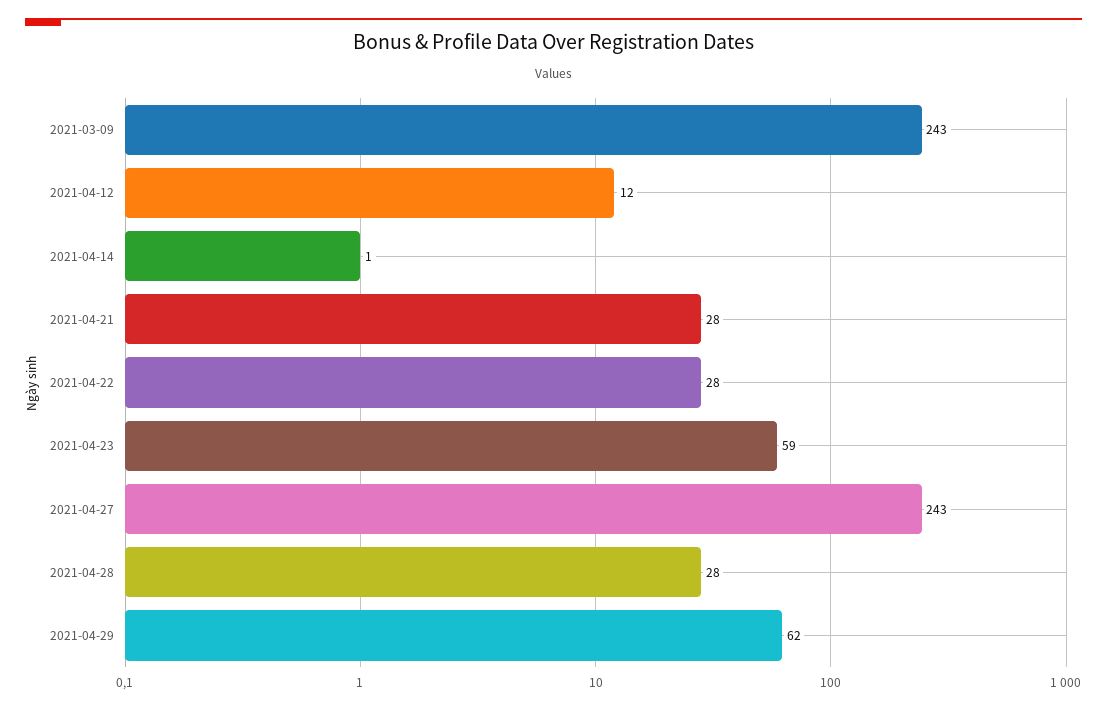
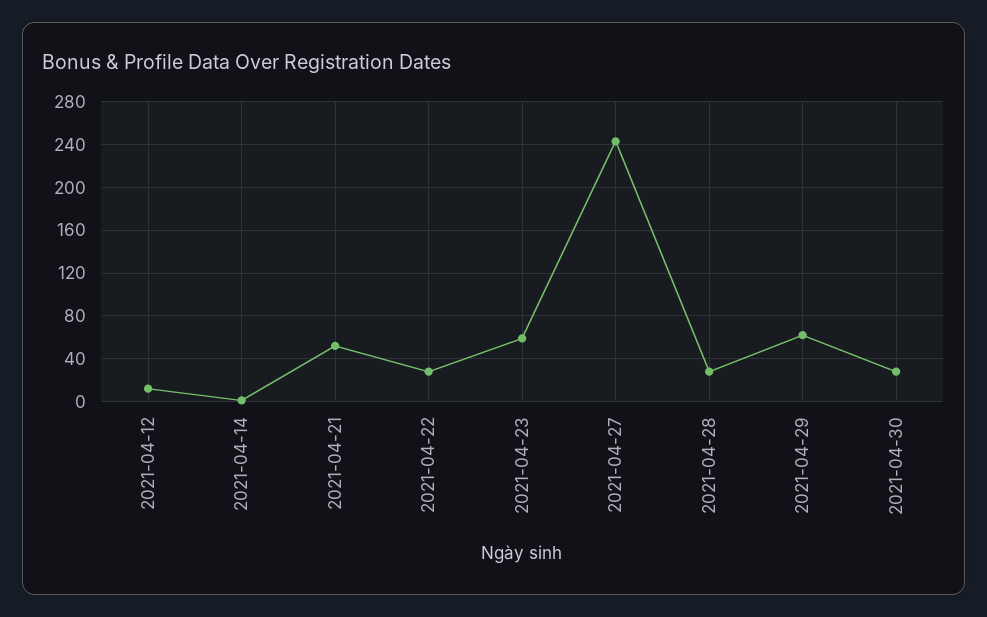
2021-03-09: 243 -> none
2021-04-21: 28 -> 50
2021-04-30: none -> 30

